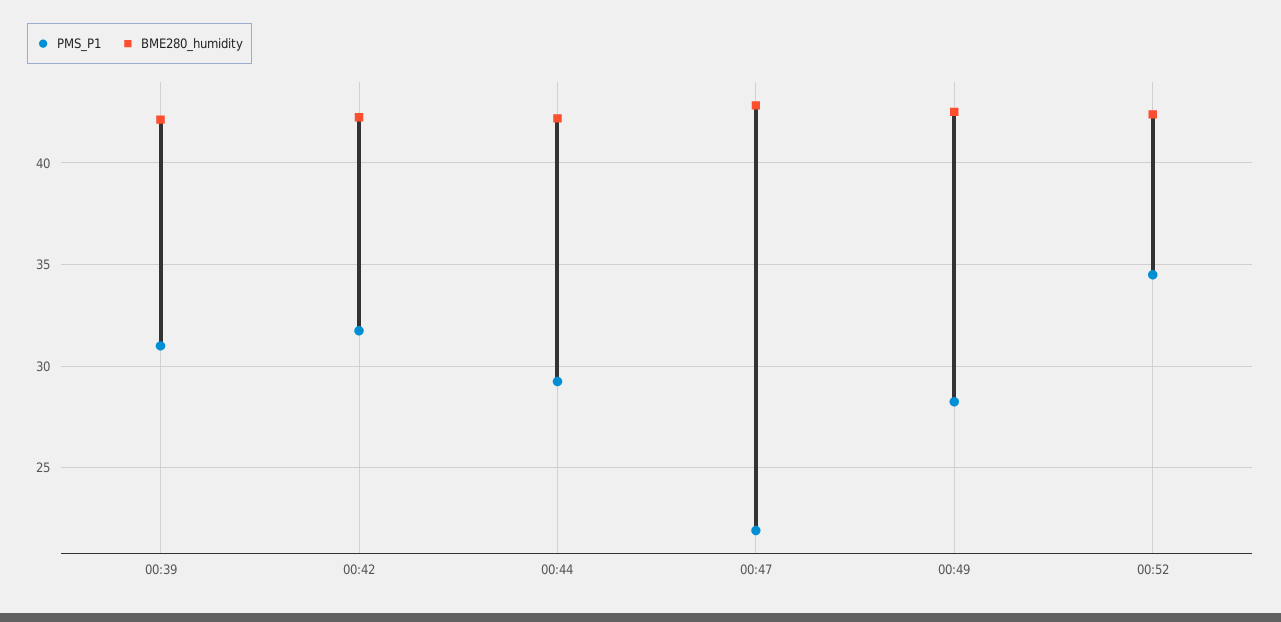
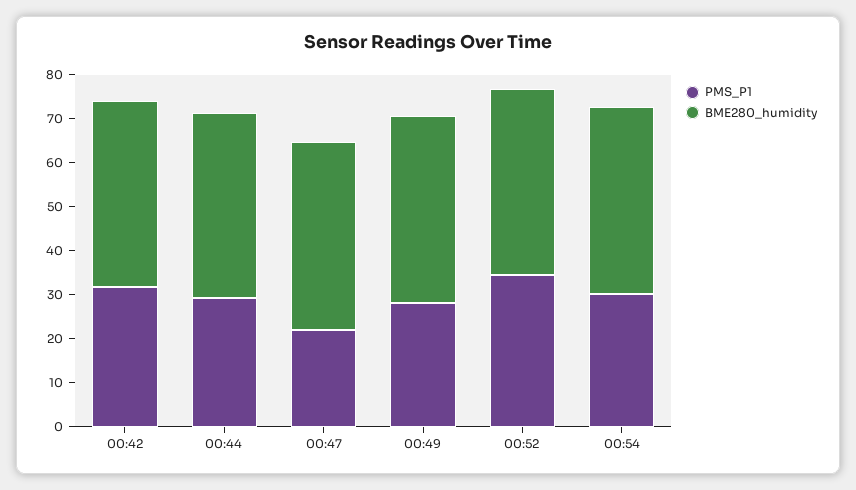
PMS_P1, 00:39: 31 -> none
BME280_humidity, 00:39: 42 -> none
PMS_P1, 00:54: none -> 30
BME280_humidity, 00:54: none -> 42

